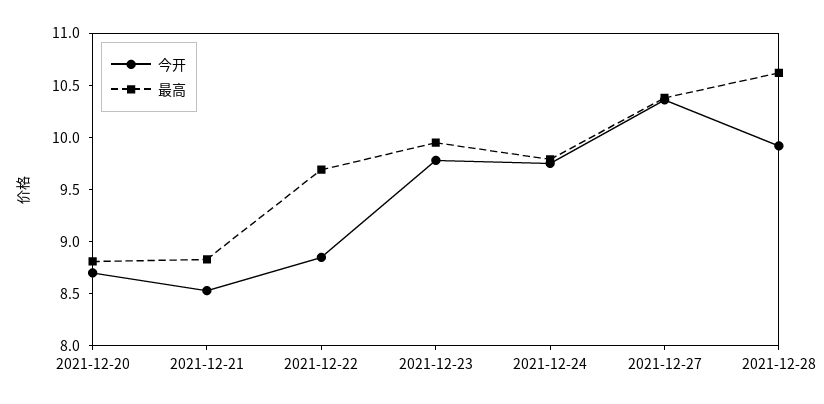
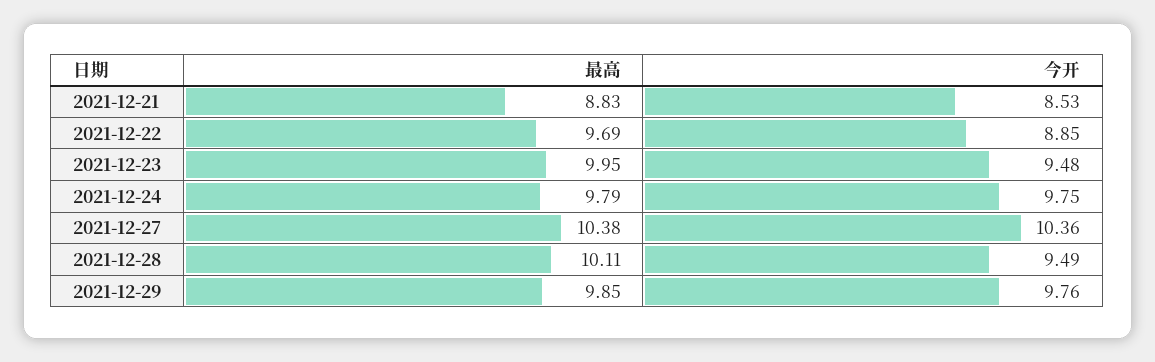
今开, 2021-12-20: 8.7 -> none
最高, 2021-12-20: 8.8 -> none
今开, 2021-12-23: 9.8 -> 9.48
今开, 2021-12-28: 9.9 -> 9.49
最高, 2021-12-28: 10.6 -> 10.11
最高, 2021-12-29: none -> 9.85
今开, 2021-12-29: none -> 9.76

